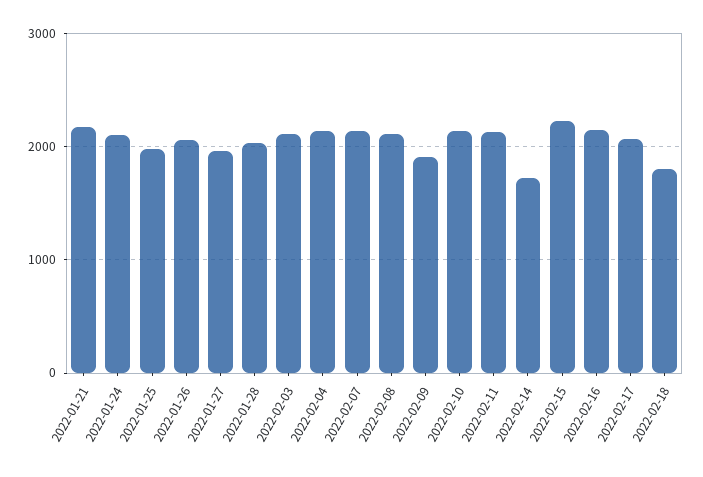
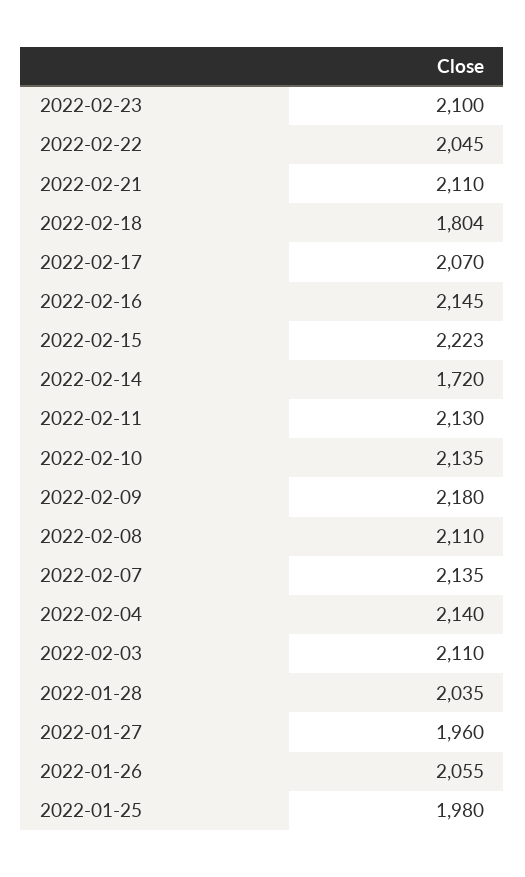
2022-01-21: 2200 -> none
2022-01-24: 2100 -> none
2022-02-09: 1900 -> 2180
2022-02-23: none -> 2100
2022-02-22: none -> 2045
2022-02-21: none -> 2110

